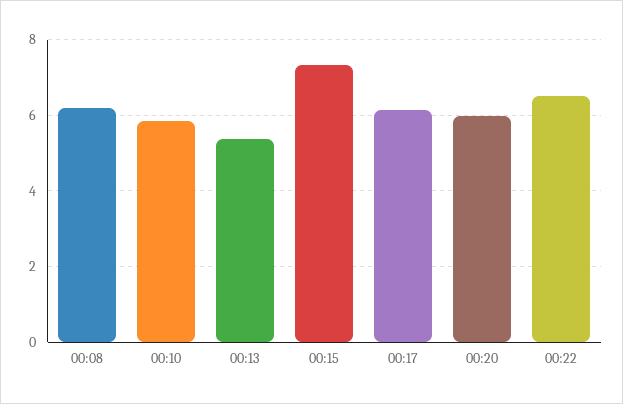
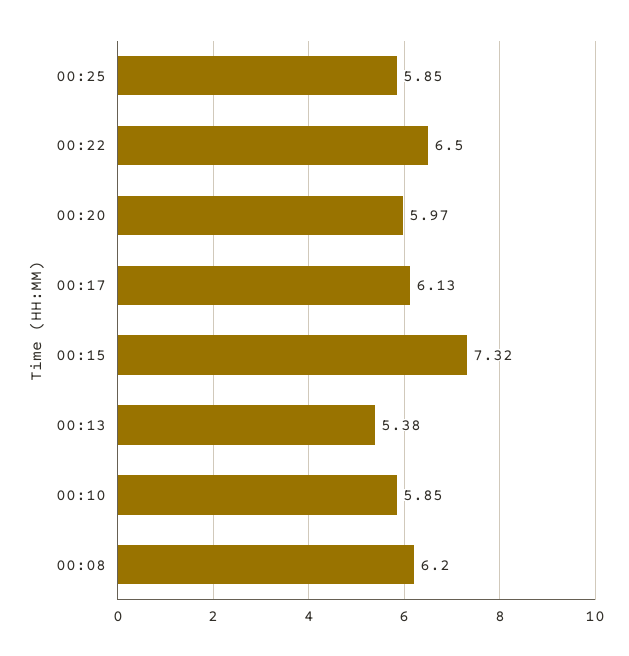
00:25: none -> 5.85

